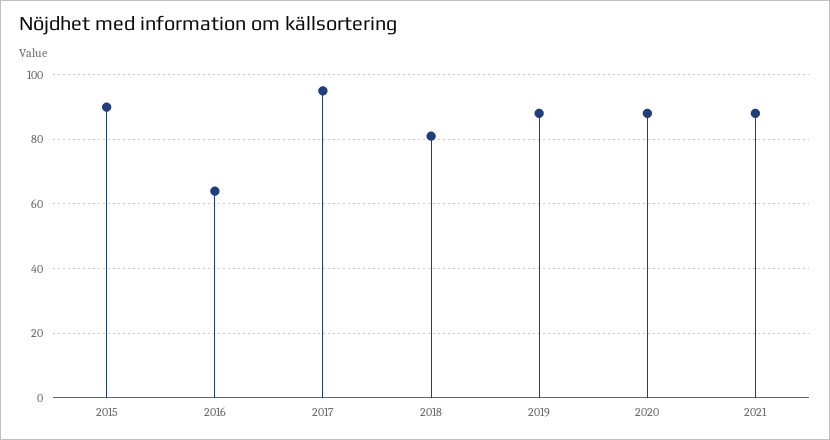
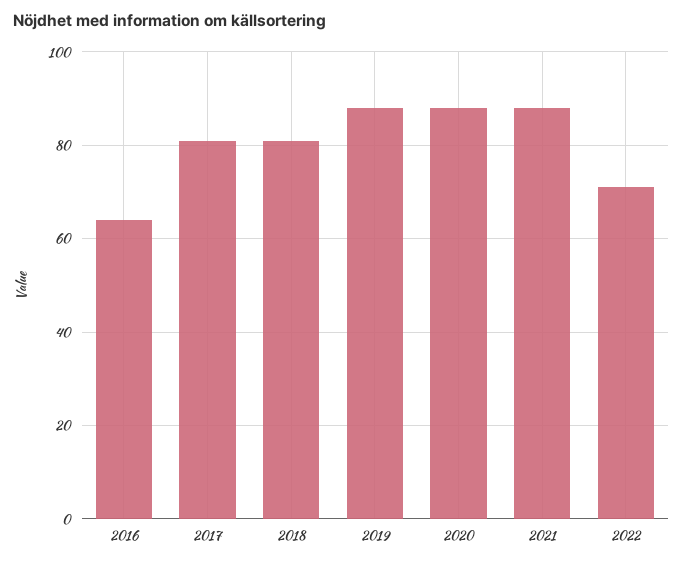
2015: 90 -> none
2017: 95 -> 80
2022: none -> 70

